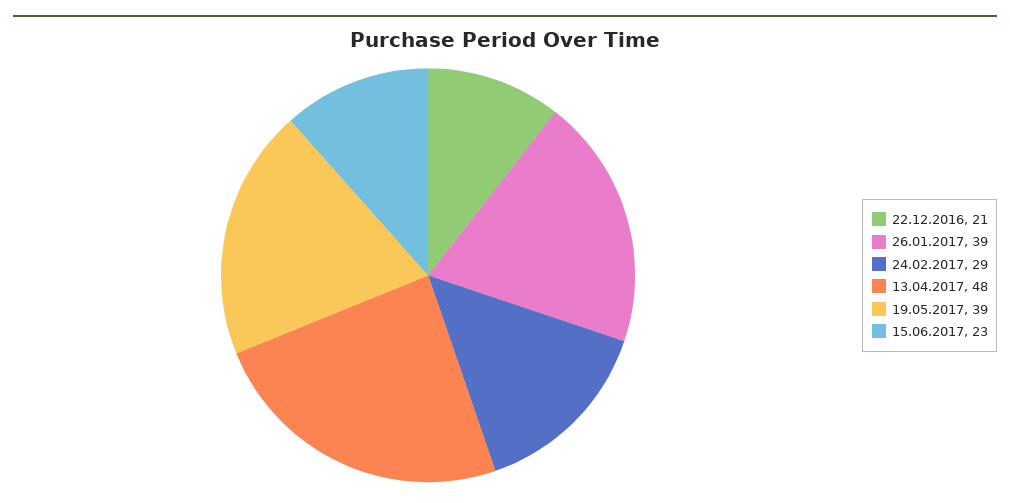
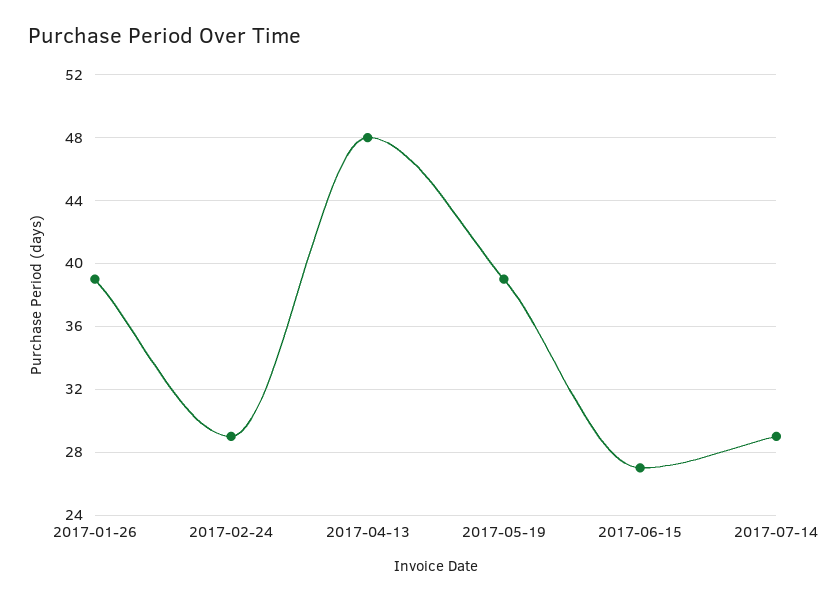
22.12.2016: 21 -> none
15.06.2017: 23 -> 27
2017-07-14: none -> 29

